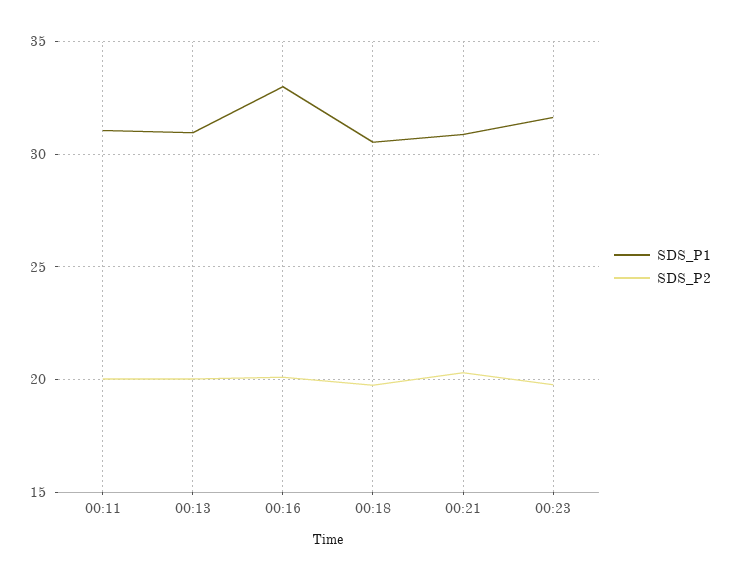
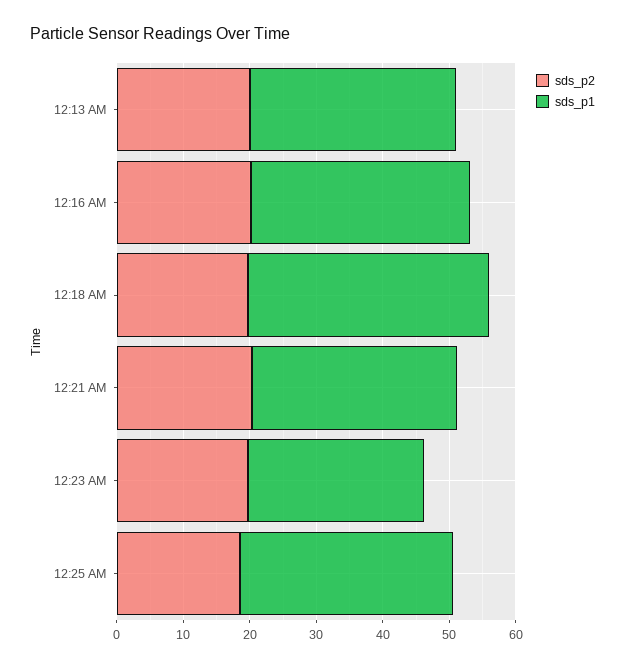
SDS_P1, 00:11: 31 -> none
SDS_P2, 00:11: 20 -> none
SDS_P1, 00:18: 30.5 -> 36
SDS_P1, 00:23: 31.5 -> 26
SDS_P2, 12:25 AM: none -> 18
SDS_P1, 12:25 AM: none -> 32

